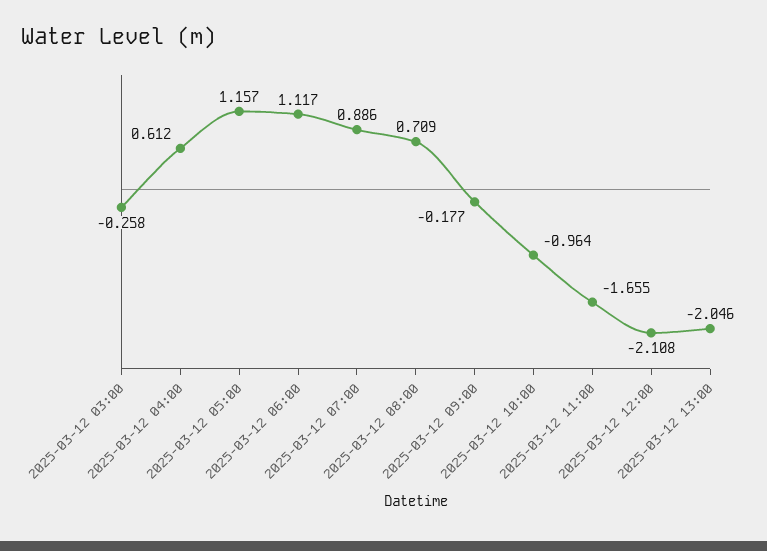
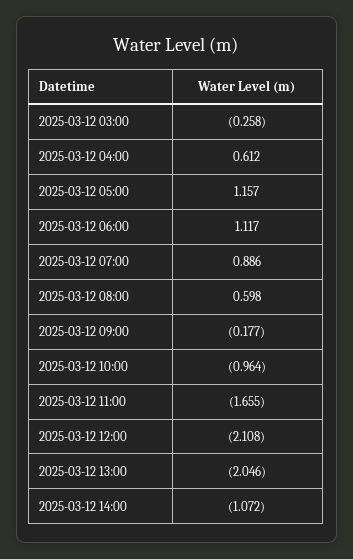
2025-03-12 08:00: 0.709 -> 0.598
2025-03-12 14:00: none -> -1.072

